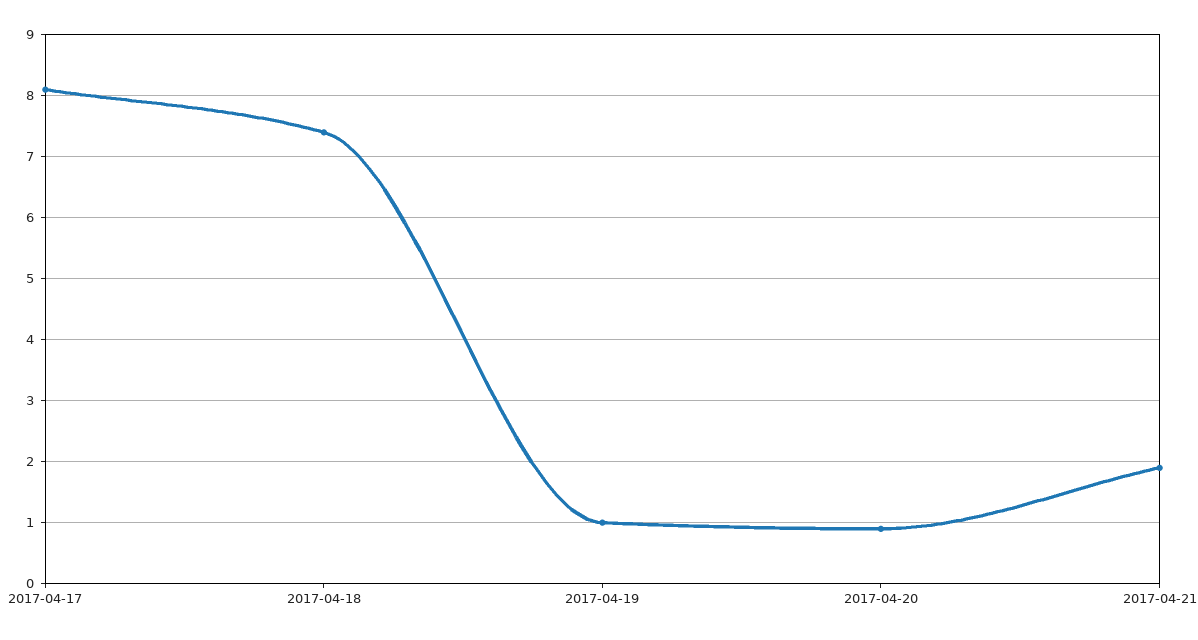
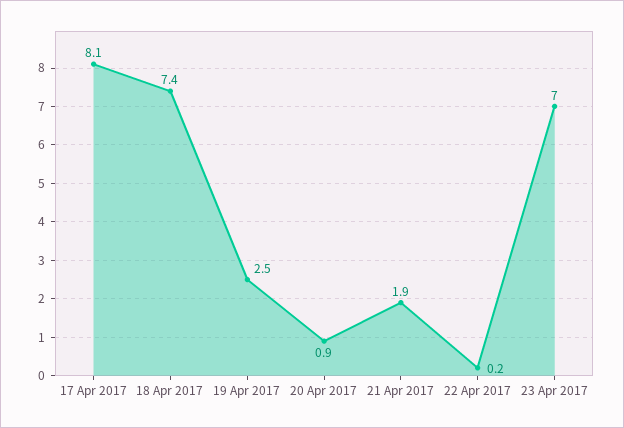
2017-04-19: 1 -> 2.5
22 Apr 2017: none -> 0.2
23 Apr 2017: none -> 7

